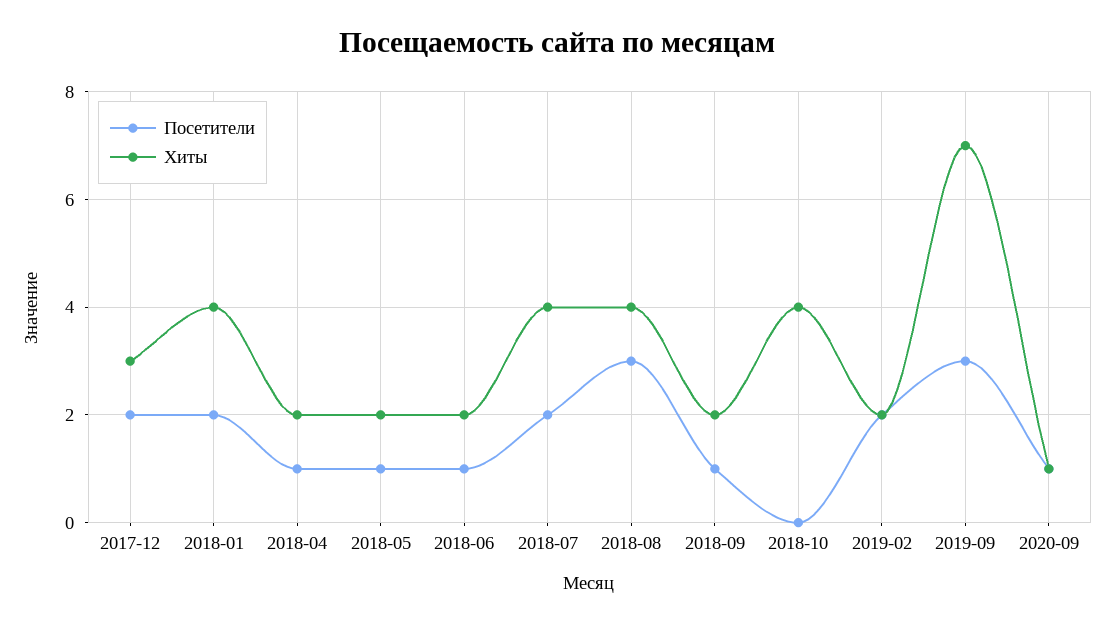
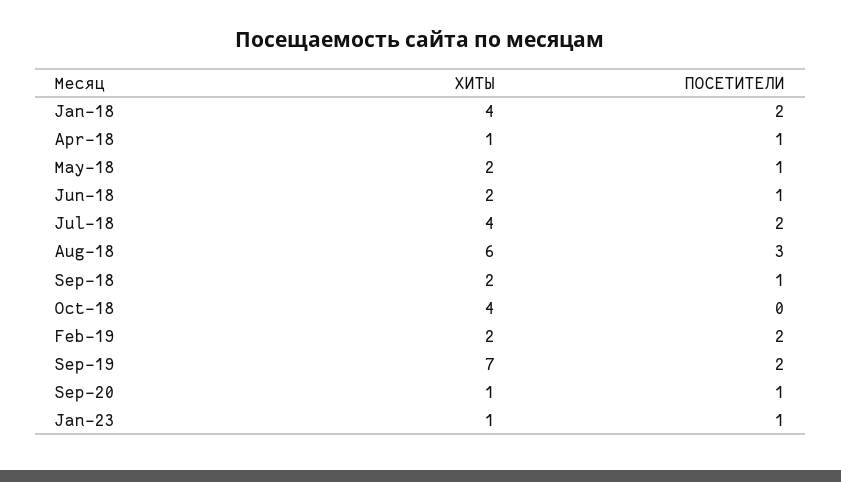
Посетители, 2017-12: 2 -> none
Хиты, 2017-12: 3 -> none
Хиты, 2018-04: 2 -> 1
Хиты, 2018-08: 4 -> 6
Посетители, 2019-09: 3 -> 2
Хиты, Jan-23: none -> 1
Посетители, Jan-23: none -> 1

